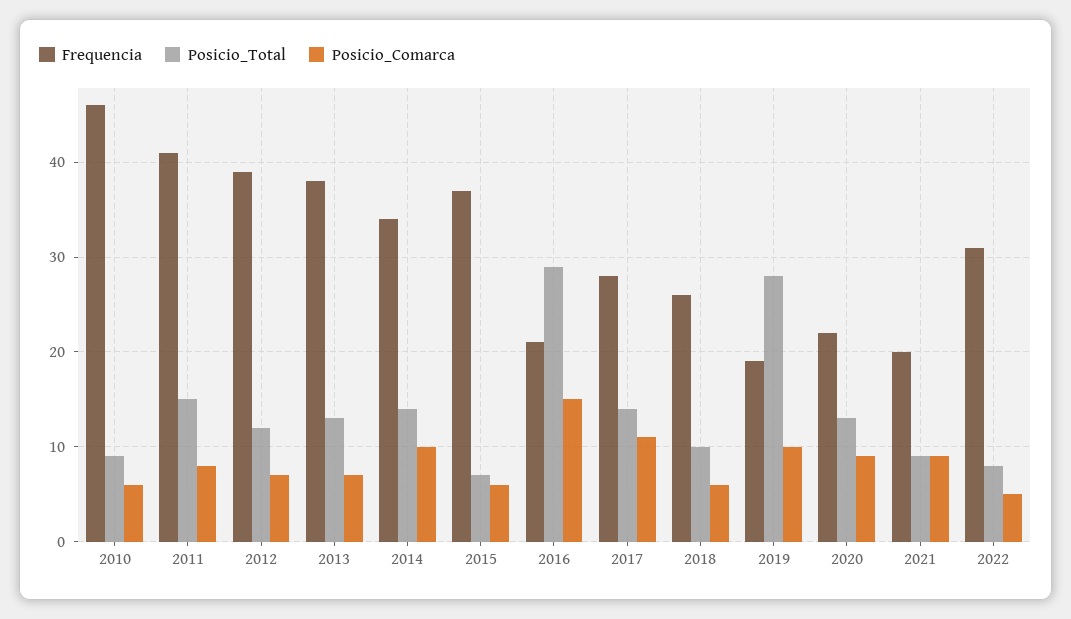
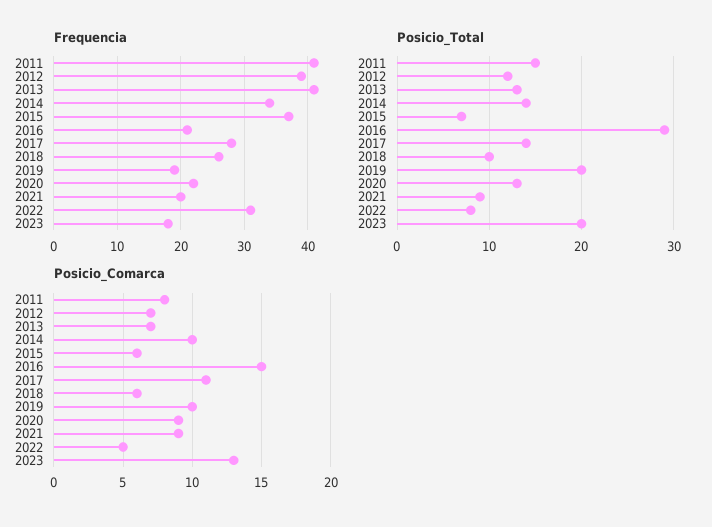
Frequencia, 2010: 46 -> none
Posicio_Total, 2010: 9 -> none
Posicio_Comarca, 2010: 6 -> none
Frequencia, 2013: 38 -> 41
Posicio_Total, 2019: 28 -> 20
Frequencia, 2023: none -> 18
Posicio_Total, 2023: none -> 20
Posicio_Comarca, 2023: none -> 13

